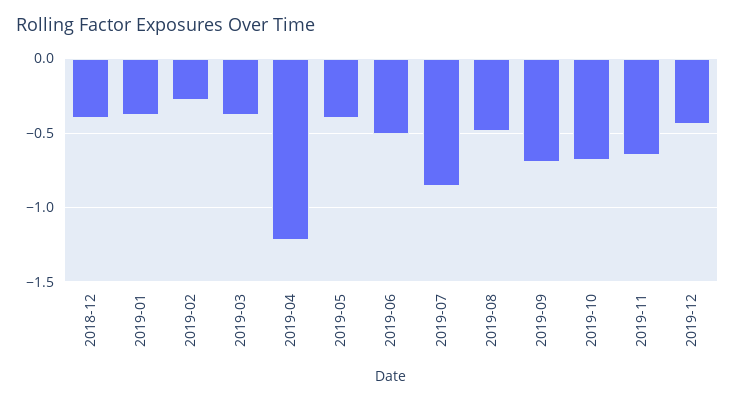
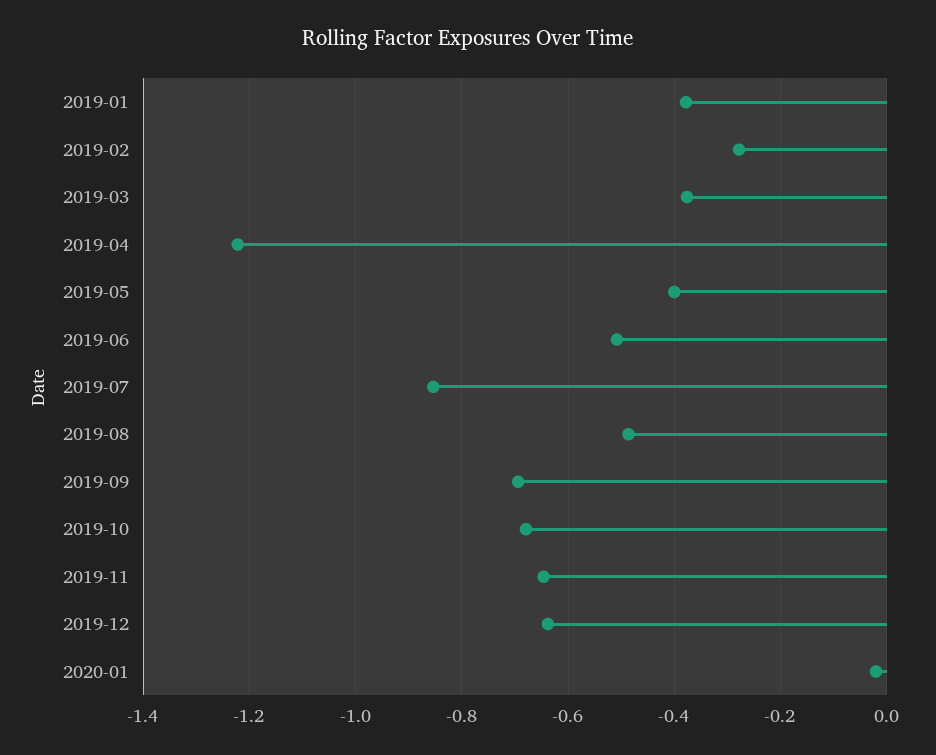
2018-12: -0.4 -> none
2019-12: -0.45 -> -0.64
2020-01: none -> -0.02

